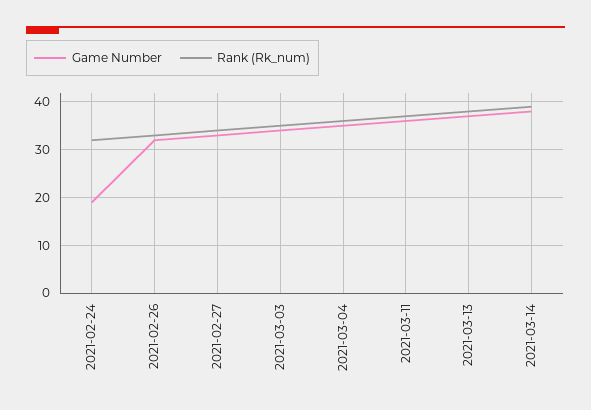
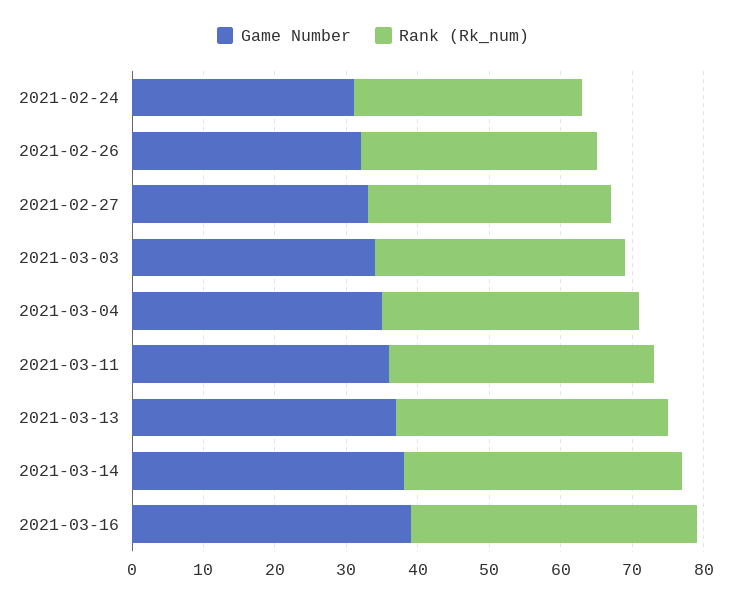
Game Number, 2021-02-24: 20 -> 30
Game Number, 2021-03-16: none -> 40
Rank (Rk_num), 2021-03-16: none -> 40

